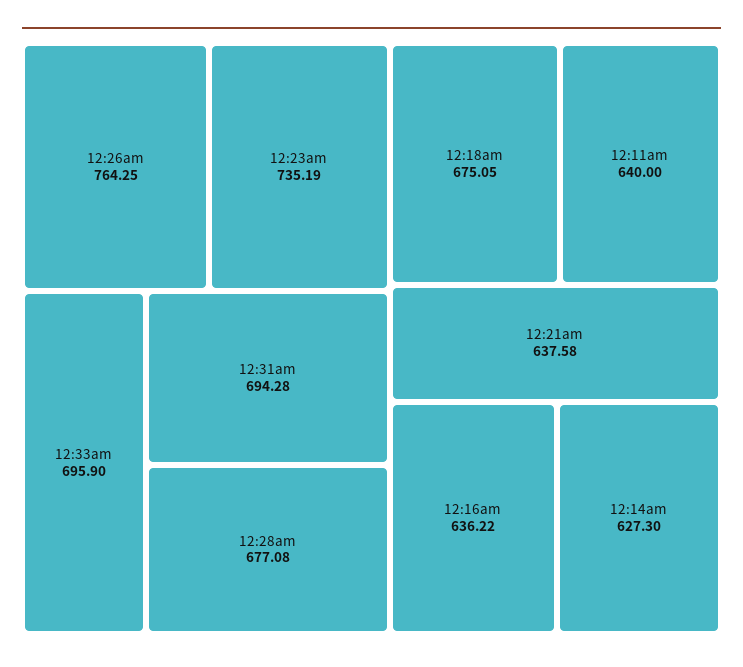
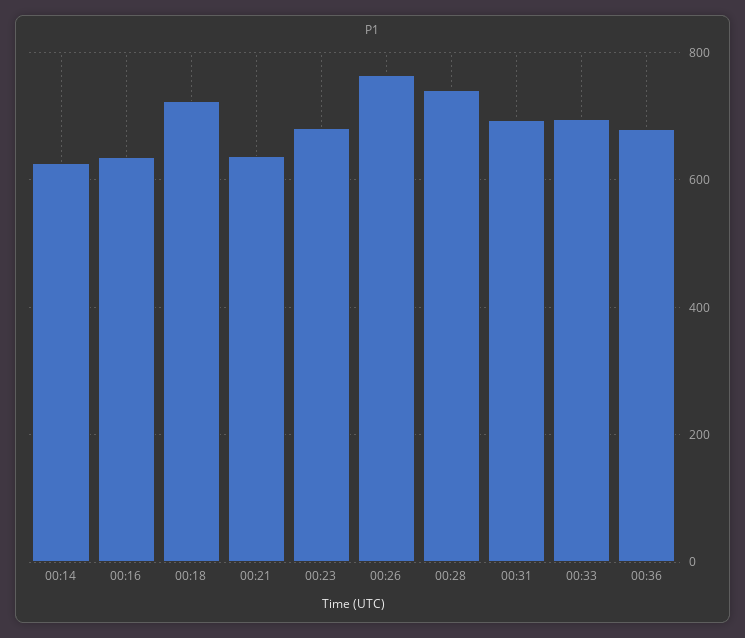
12:23am: 735.19 -> 680
12:28am: 677.08 -> 740
12:18am: 675.05 -> 720
12:11am: 640 -> none
00:36: none -> 680

